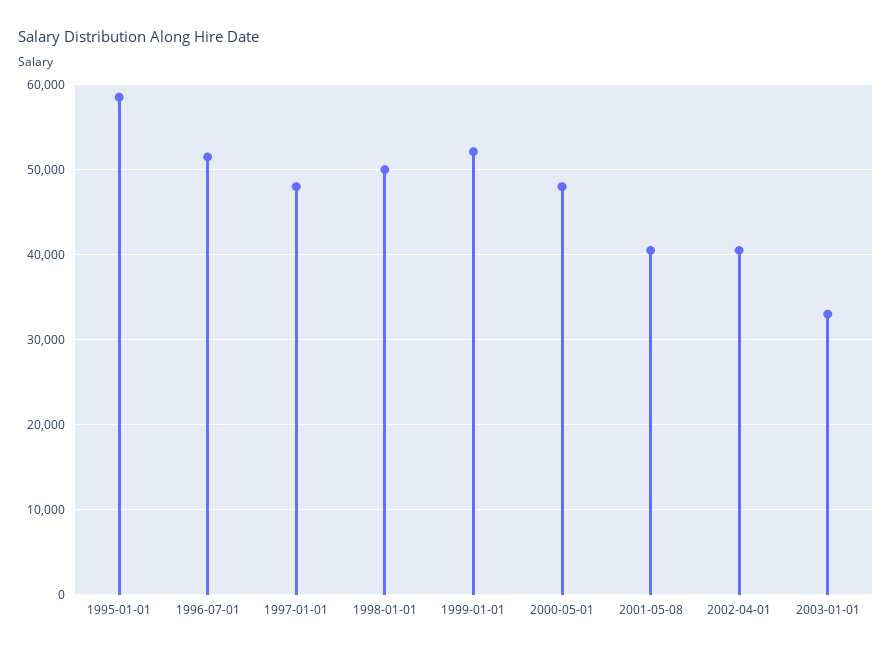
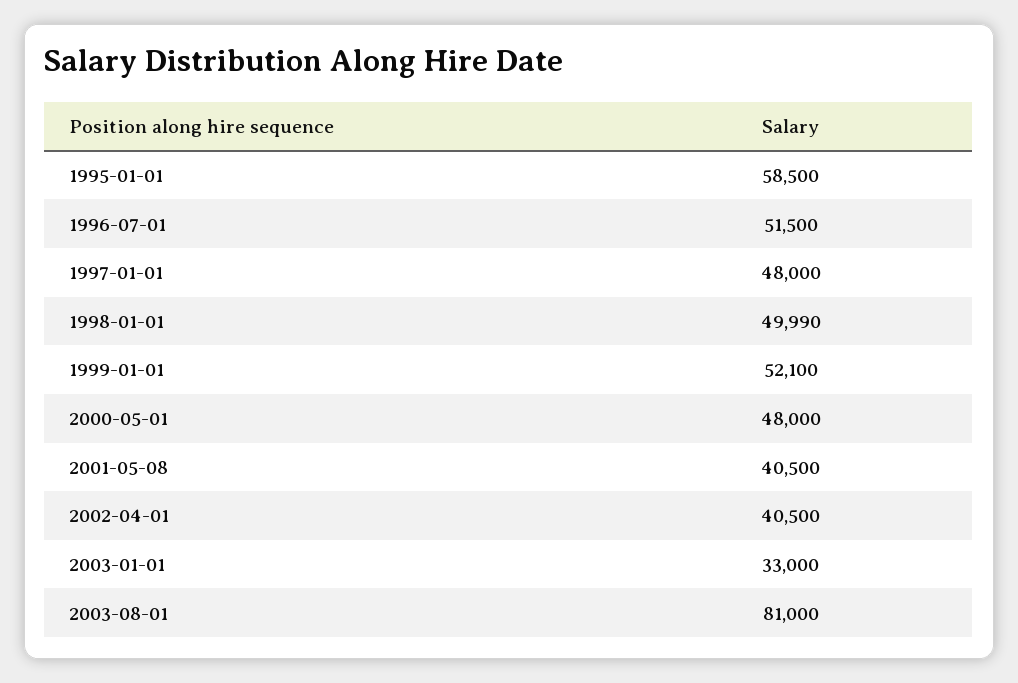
2003-08-01: none -> 81000

